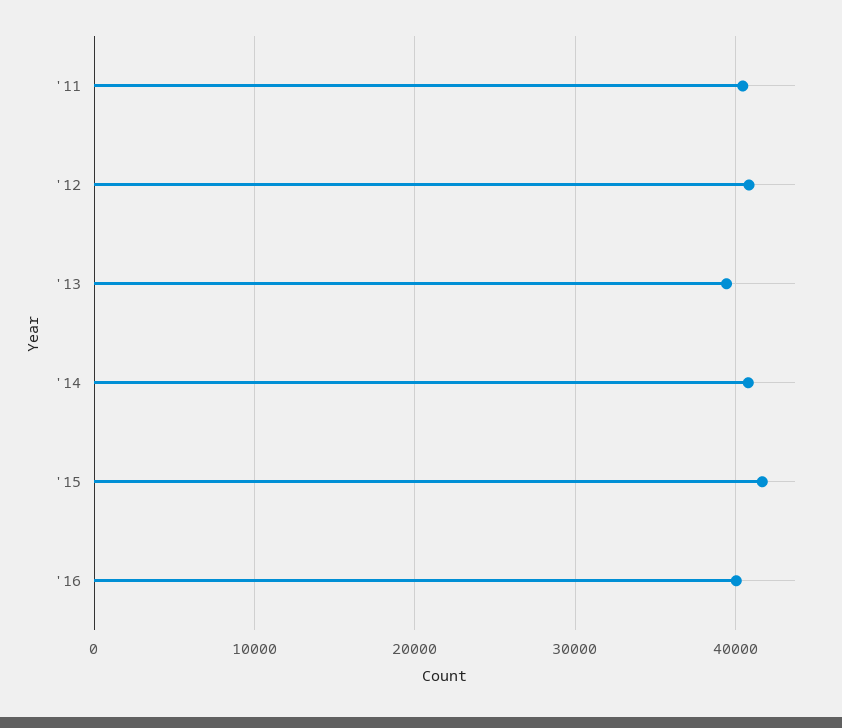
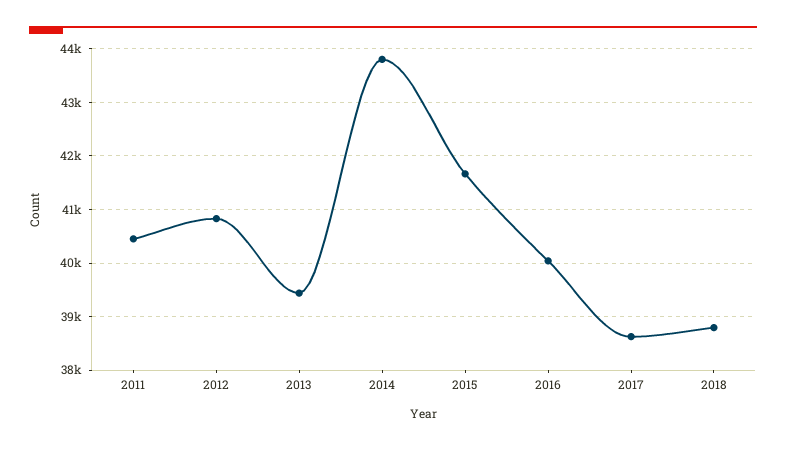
'14: 41000 -> 43800
2017: none -> 38600
2018: none -> 38800

